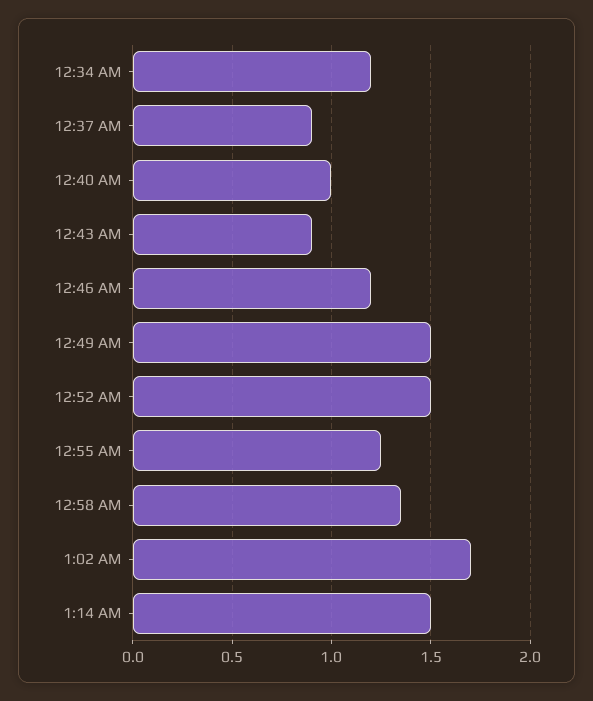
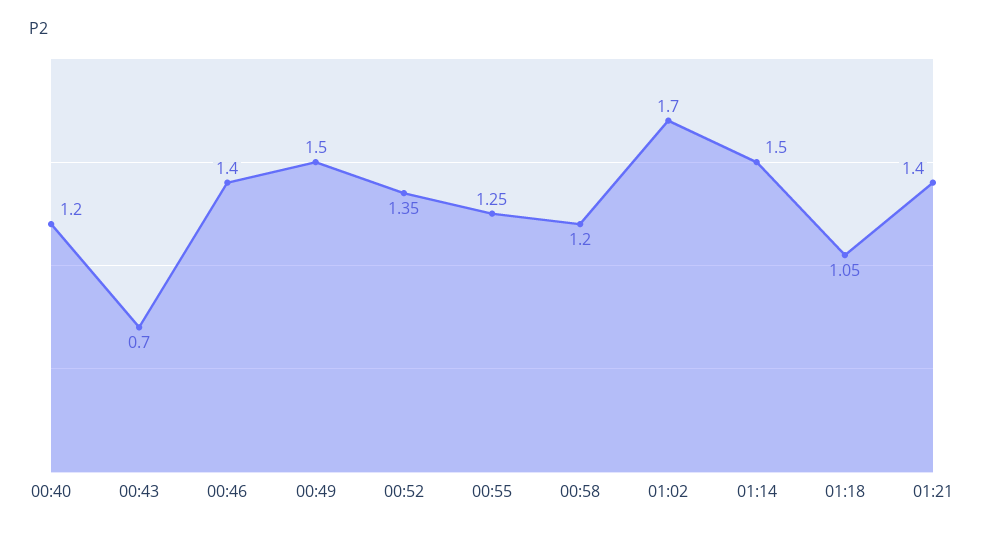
12:34 AM: 1.2 -> none
12:37 AM: 0.9 -> none
12:40 AM: 1 -> 1.2
12:43 AM: 0.9 -> 0.7
12:46 AM: 1.2 -> 1.4
12:52 AM: 1.5 -> 1.35
12:58 AM: 1.35 -> 1.2
01:18: none -> 1.05
01:21: none -> 1.4

